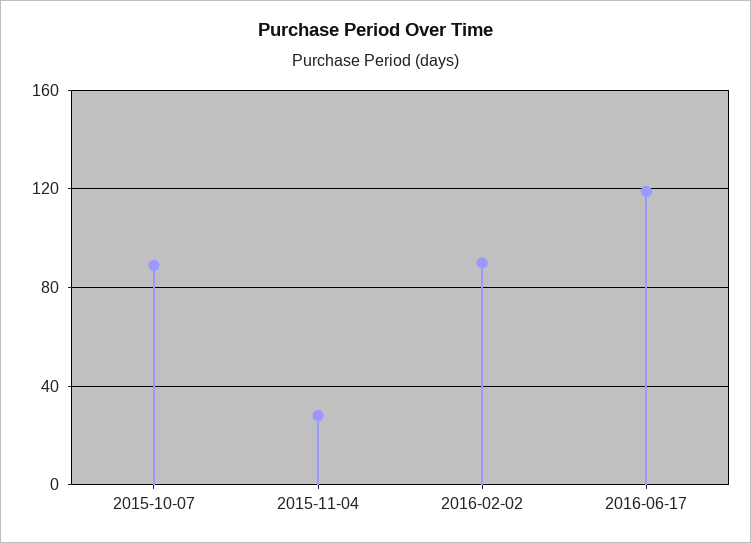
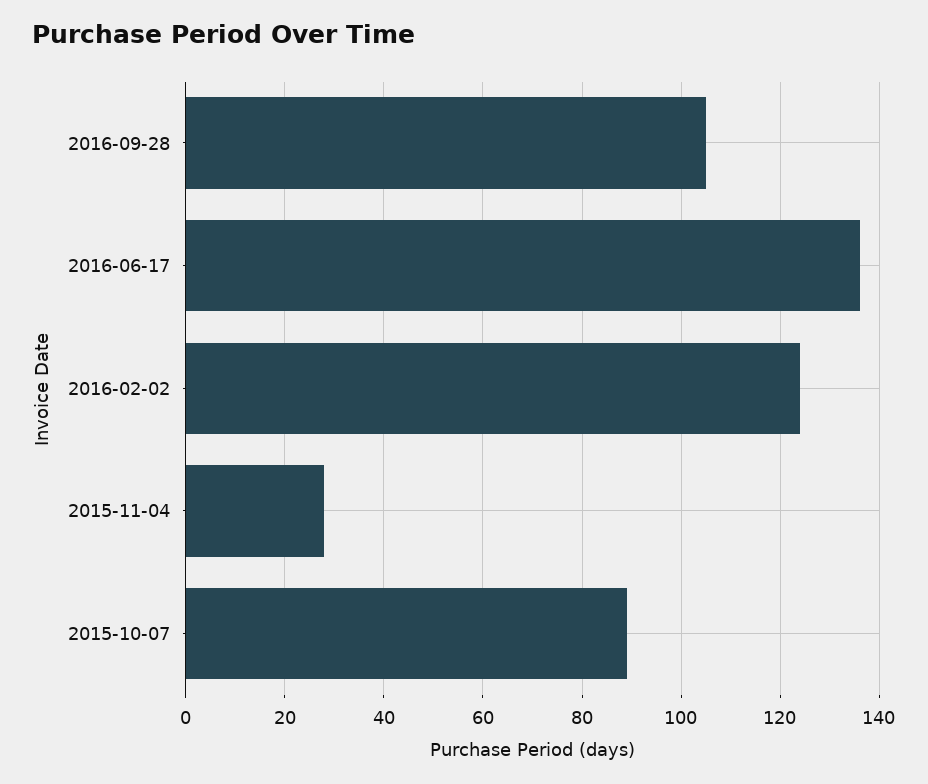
2016-02-02: 90 -> 125
2016-06-17: 120 -> 135
2016-09-28: none -> 105

